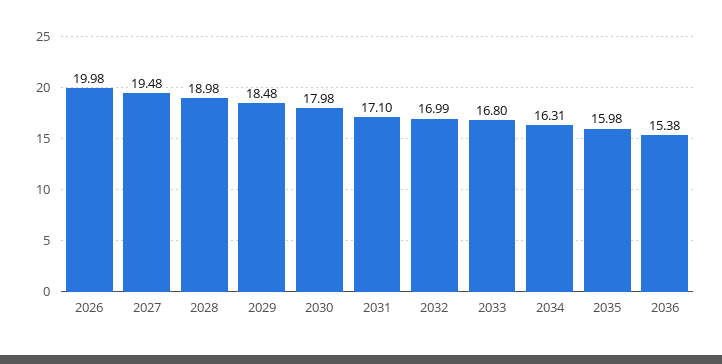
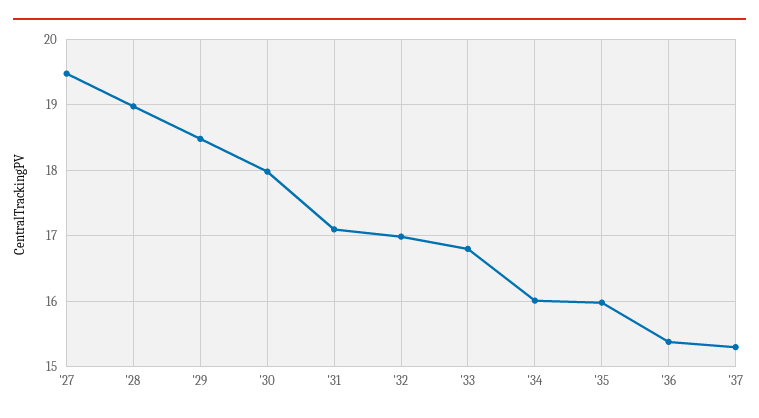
2026: 19.98 -> none
2034: 16.31 -> 16
'37: none -> 15.3

